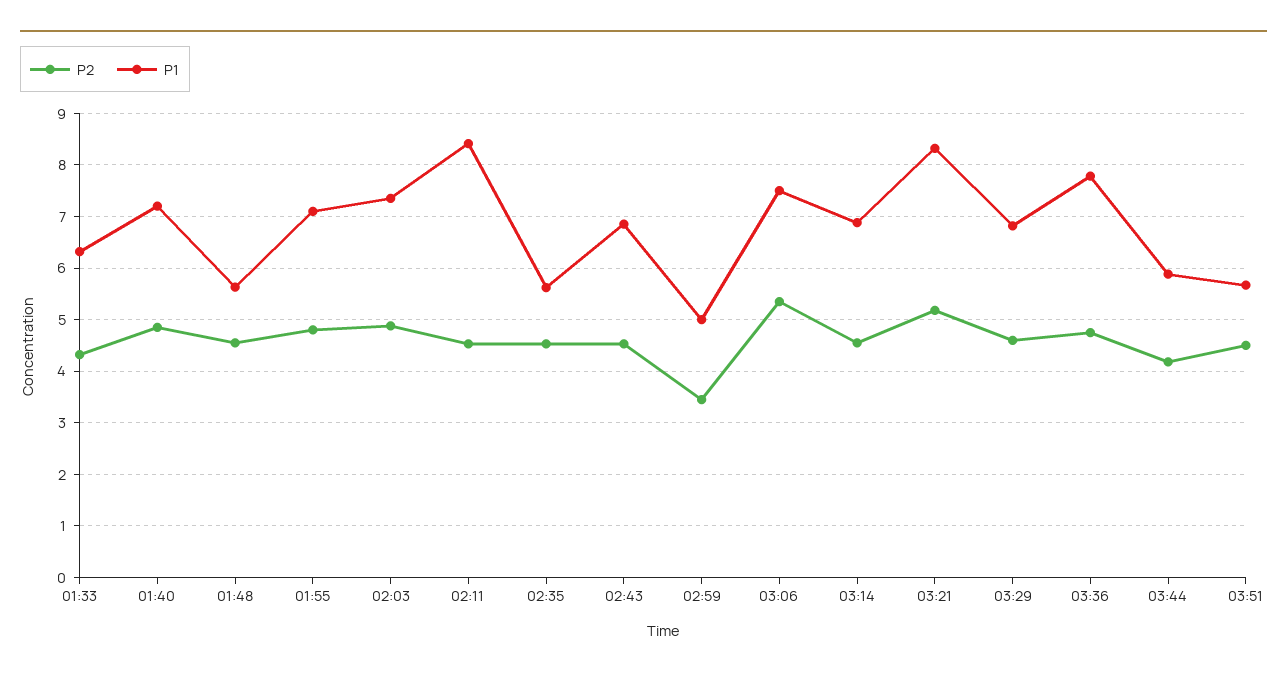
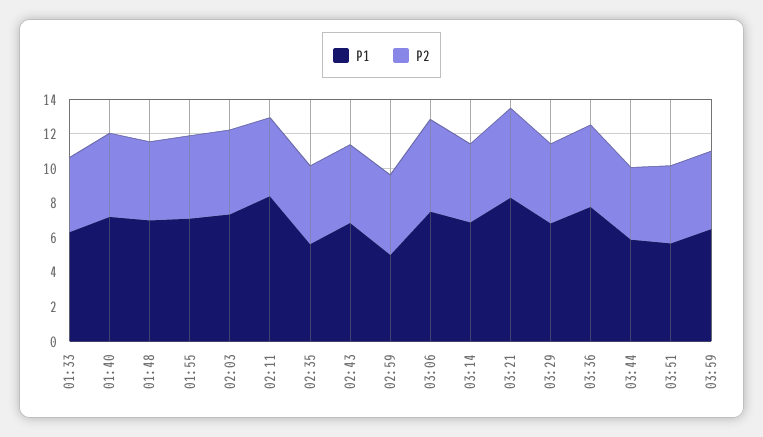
P1, 01:48: 5.6 -> 7
P2, 02:59: 3.4 -> 4.5
P1, 03:59: none -> 6.5
P2, 03:59: none -> 4.5

